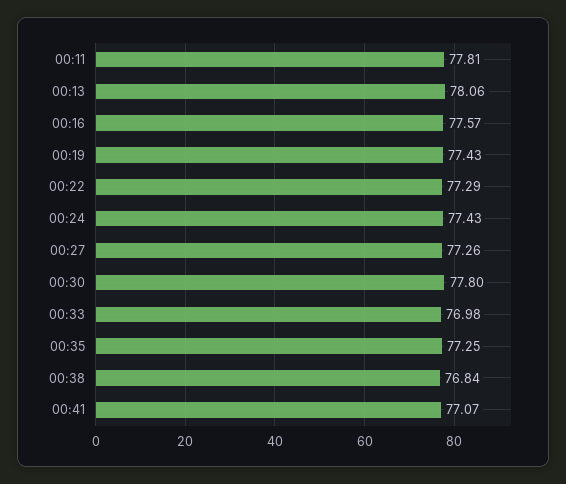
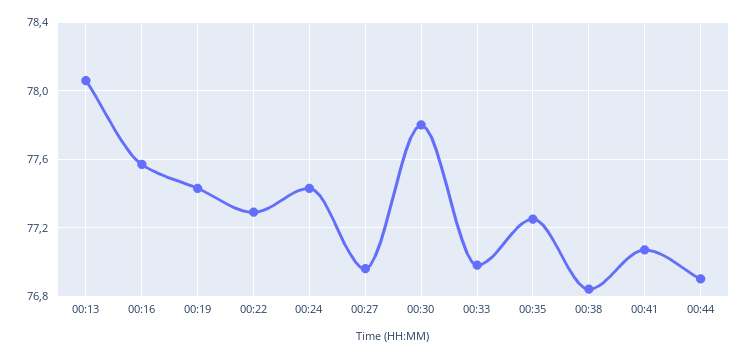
00:11: 77.81 -> none
00:27: 77.26 -> 76.95
00:44: none -> 76.9

